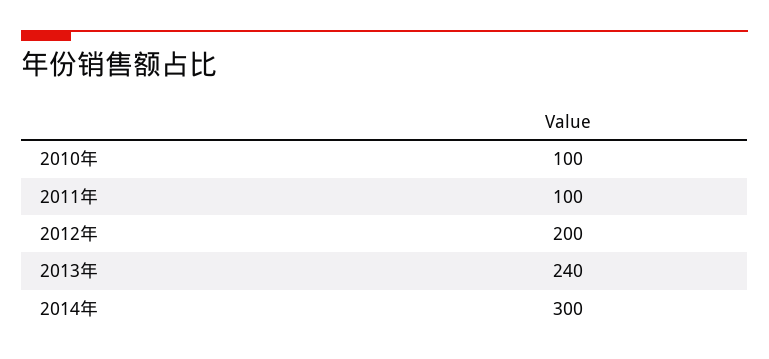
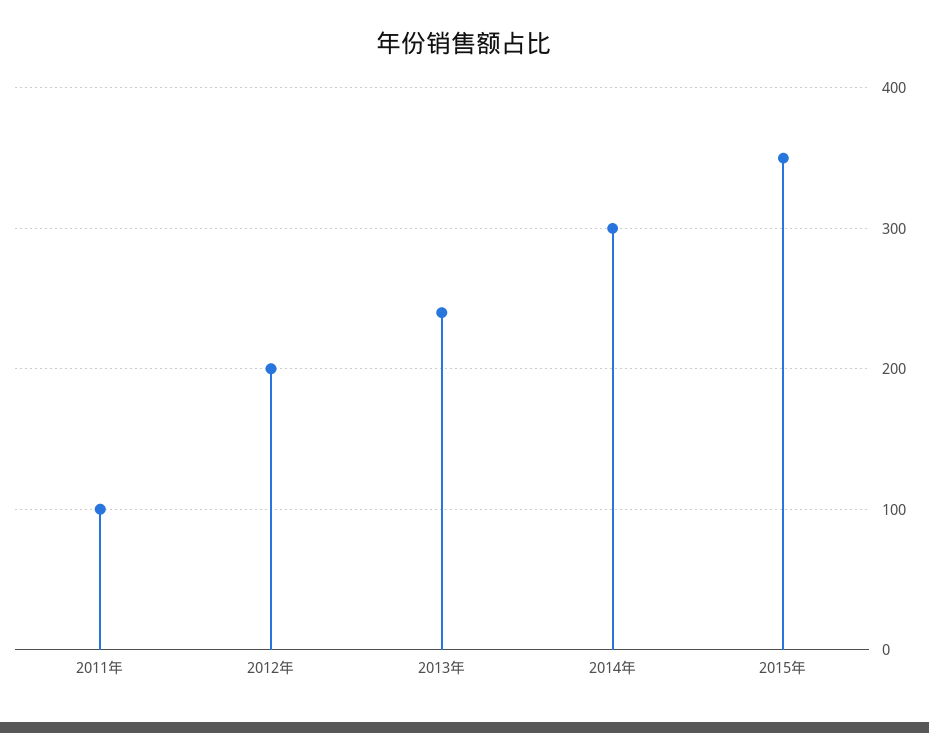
2010年: 100 -> none
2015年: none -> 350

